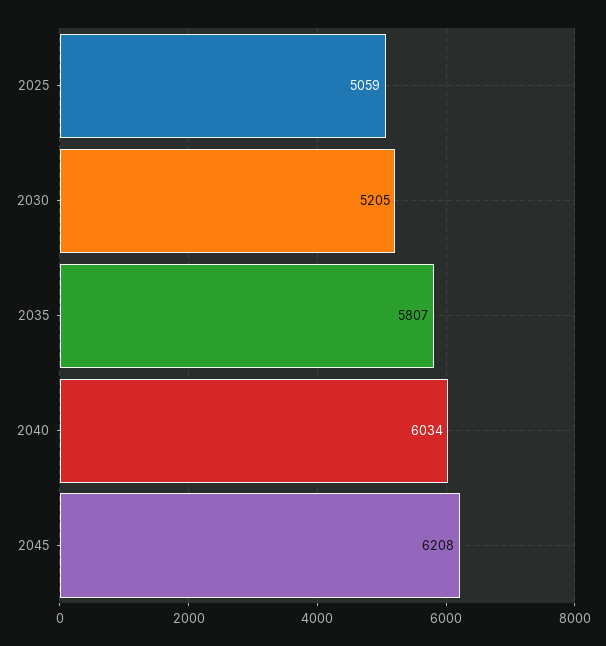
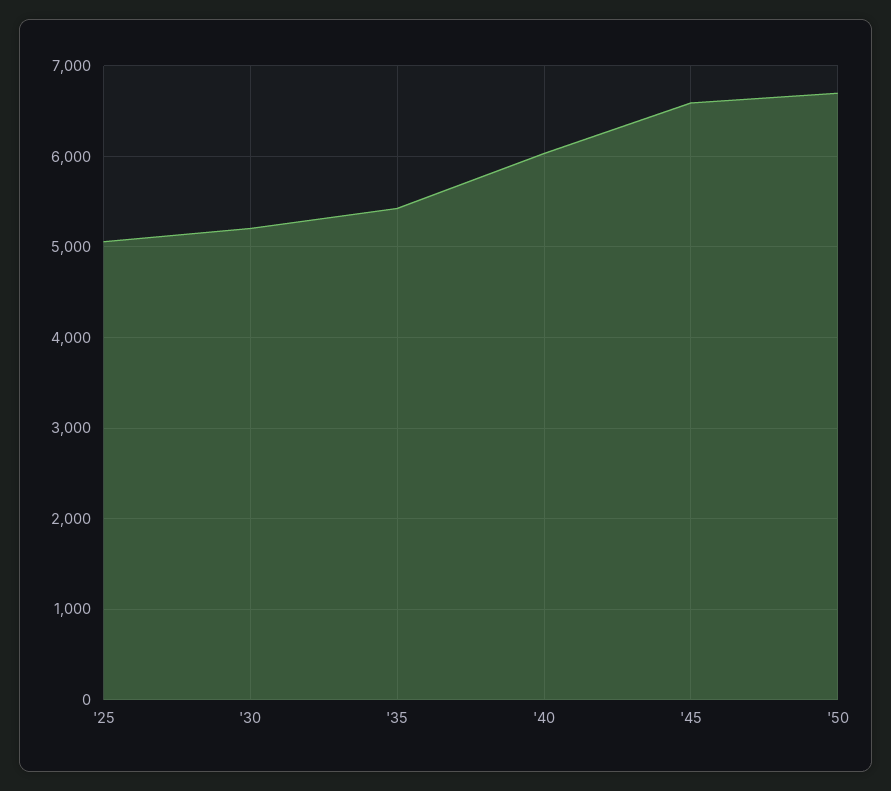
2035: 5807 -> 5400
2045: 6208 -> 6600
'50: none -> 6700

